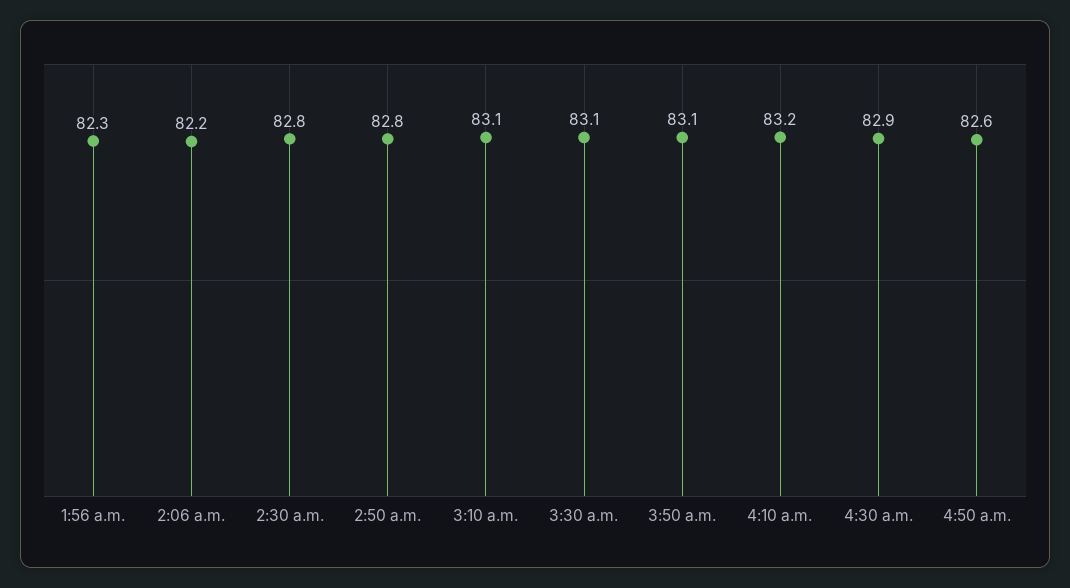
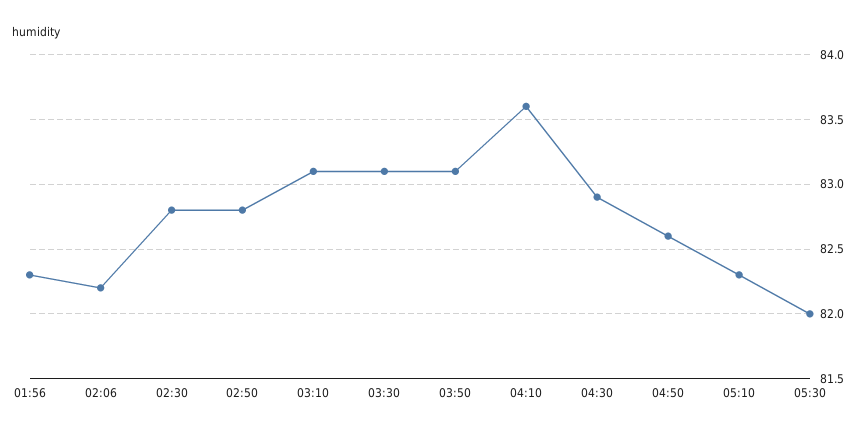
4:10 a.m.: 83.2 -> 83.6
05:10: none -> 82.3
05:30: none -> 82

